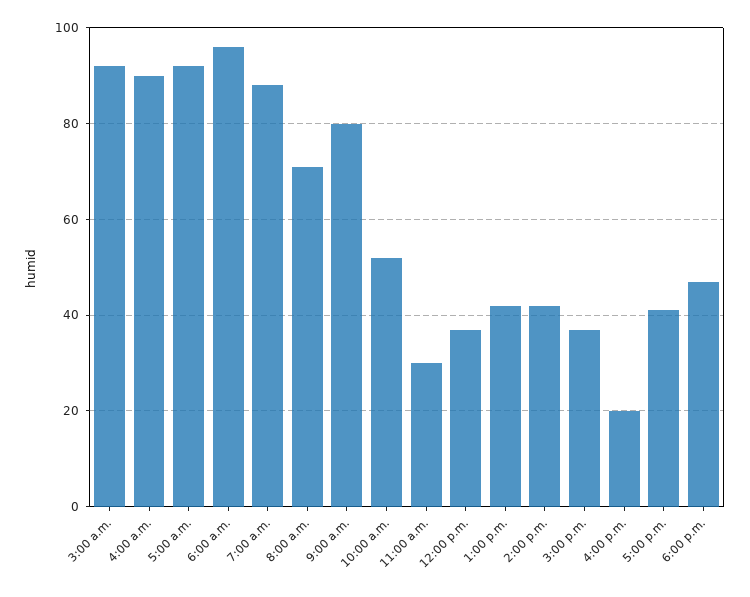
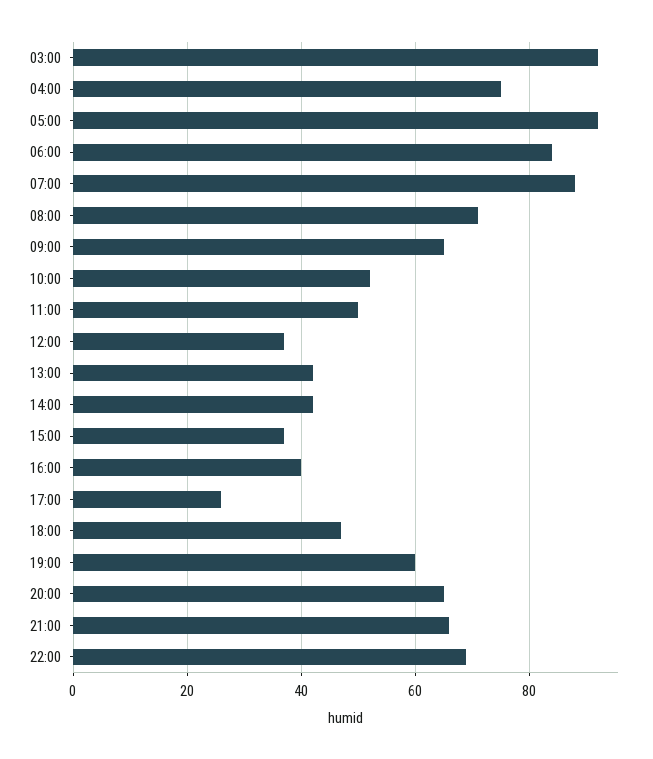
4:00 a.m.: 90 -> 75
6:00 a.m.: 95 -> 85
9:00 a.m.: 80 -> 65
11:00 a.m.: 30 -> 50
4:00 p.m.: 20 -> 40
5:00 p.m.: 40 -> 25
19:00: none -> 60
20:00: none -> 65
21:00: none -> 65
22:00: none -> 70

